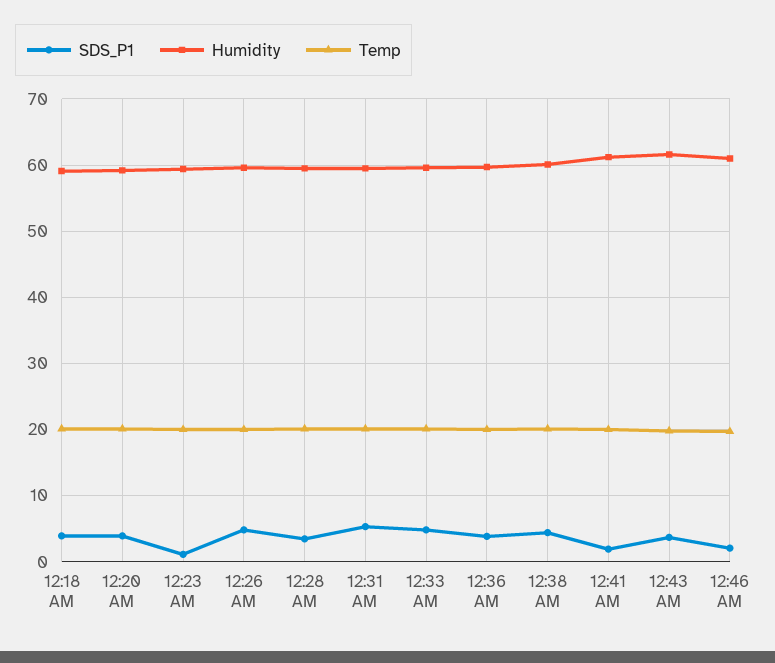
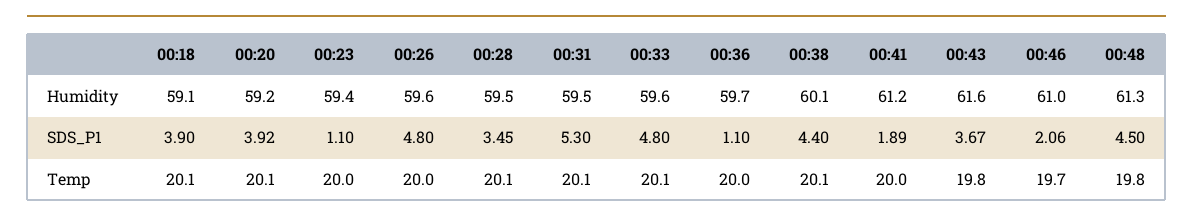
SDS_P1, 12:36 AM: 4 -> 1.1
Humidity, 00:48: none -> 61.3
SDS_P1, 00:48: none -> 4.5
Temp, 00:48: none -> 19.8

